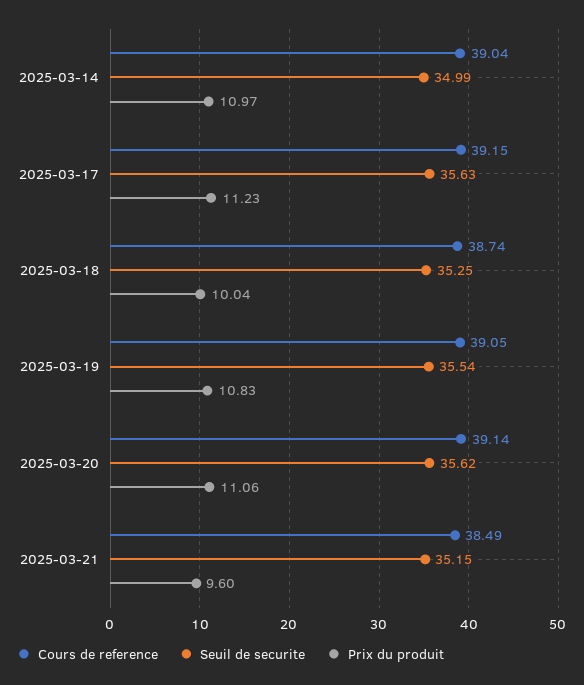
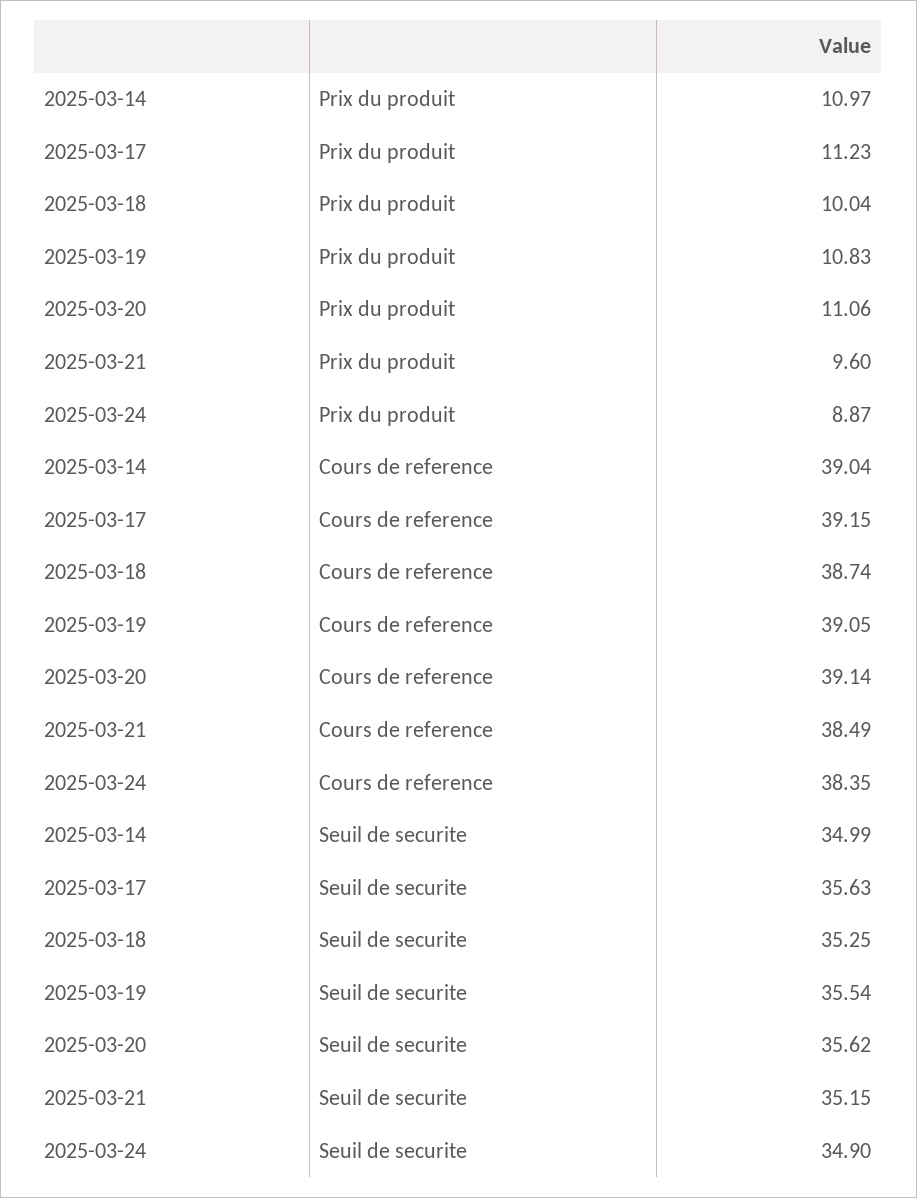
Prix du produit, 2025-03-24: none -> 8.87
Cours de reference, 2025-03-24: none -> 38.35
Seuil de securite, 2025-03-24: none -> 34.9

